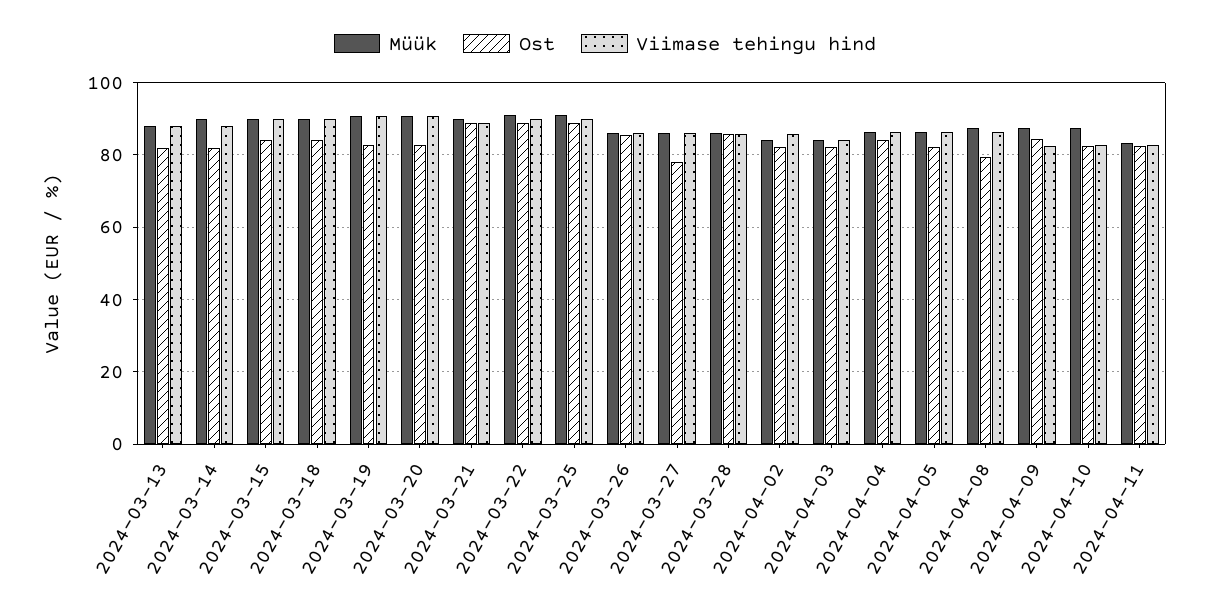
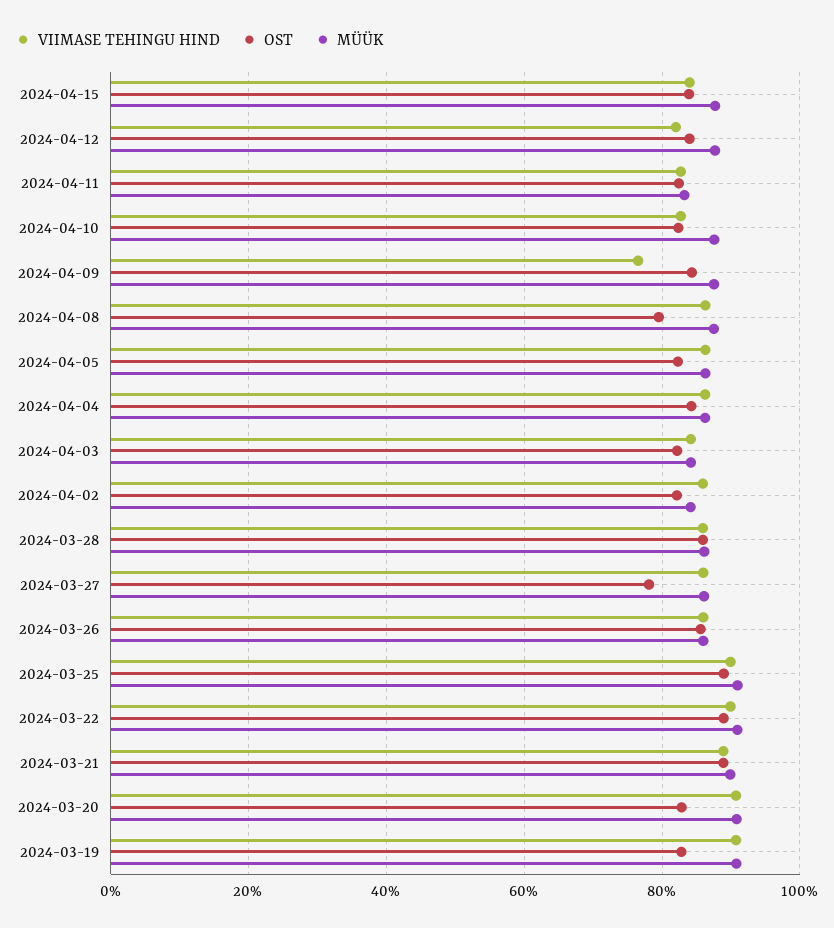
Müük, 2024-03-13: 88 -> none
Ost, 2024-03-13: 82 -> none
Viimase tehingu hind, 2024-03-13: 88 -> none
Müük, 2024-03-14: 90 -> none
Ost, 2024-03-14: 82 -> none
Viimase tehingu hind, 2024-03-14: 88 -> none
Müük, 2024-03-15: 90 -> none
Ost, 2024-03-15: 84 -> none
Viimase tehingu hind, 2024-03-15: 90 -> none
Müük, 2024-03-18: 90 -> none
Ost, 2024-03-18: 84 -> none
Viimase tehingu hind, 2024-03-18: 90 -> none
Viimase tehingu hind, 2024-04-09: 82 -> 76
Viimase tehingu hind, 2024-04-15: none -> 84
Ost, 2024-04-15: none -> 84
Müük, 2024-04-15: none -> 88
Viimase tehingu hind, 2024-04-12: none -> 82
Ost, 2024-04-12: none -> 84
Müük, 2024-04-12: none -> 88

